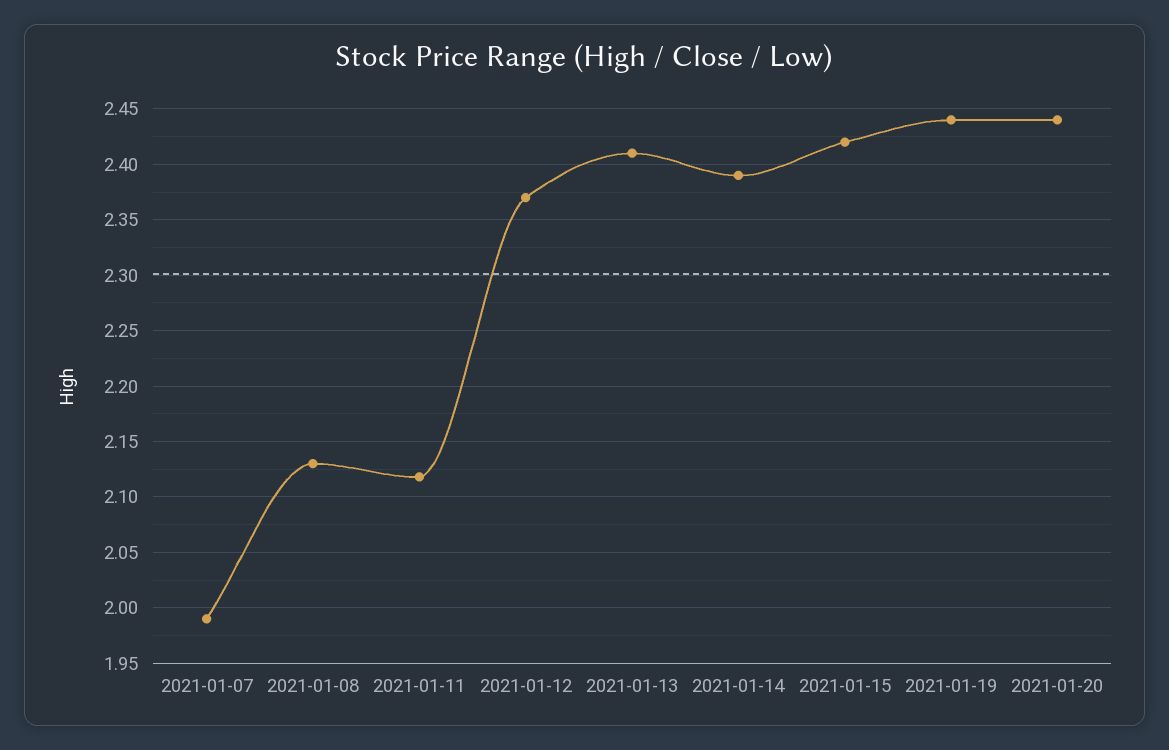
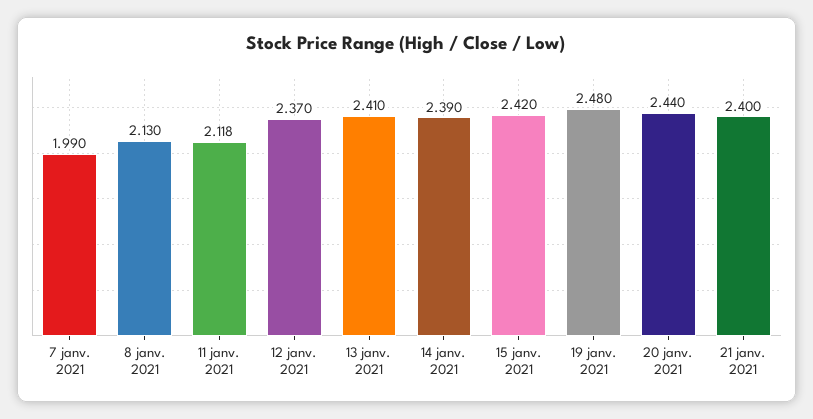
2021-01-19: 2.44 -> 2.48
21 janv. 2021: none -> 2.4

